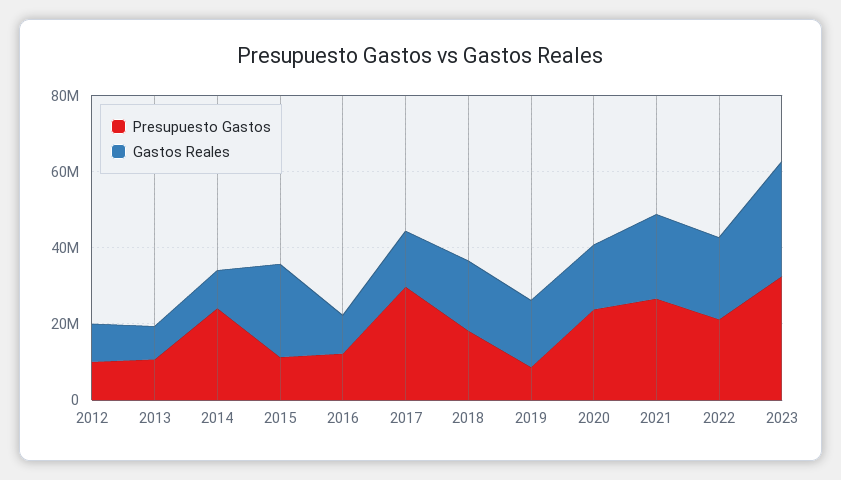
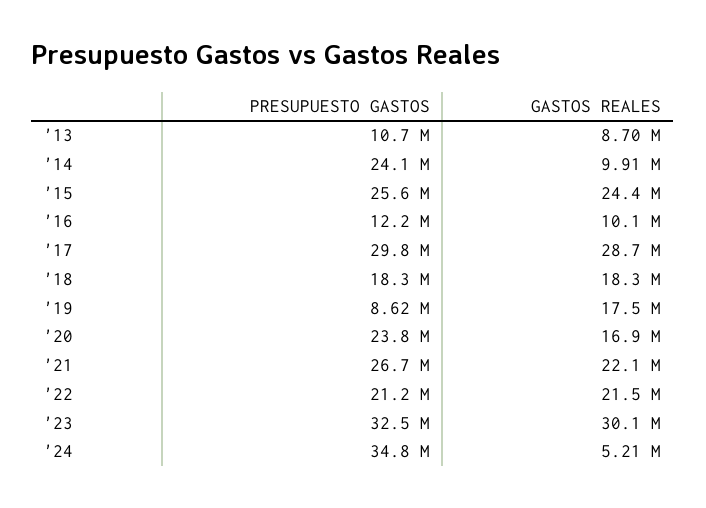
Presupuesto Gastos, 2012: 10000000 -> none
Gastos Reales, 2012: 10000000 -> none
Presupuesto Gastos, 2015: 10000000 -> 25600000
Gastos Reales, 2017: 15000000 -> 28700000
Presupuesto Gastos, '24: none -> 34800000
Gastos Reales, '24: none -> 5210000

